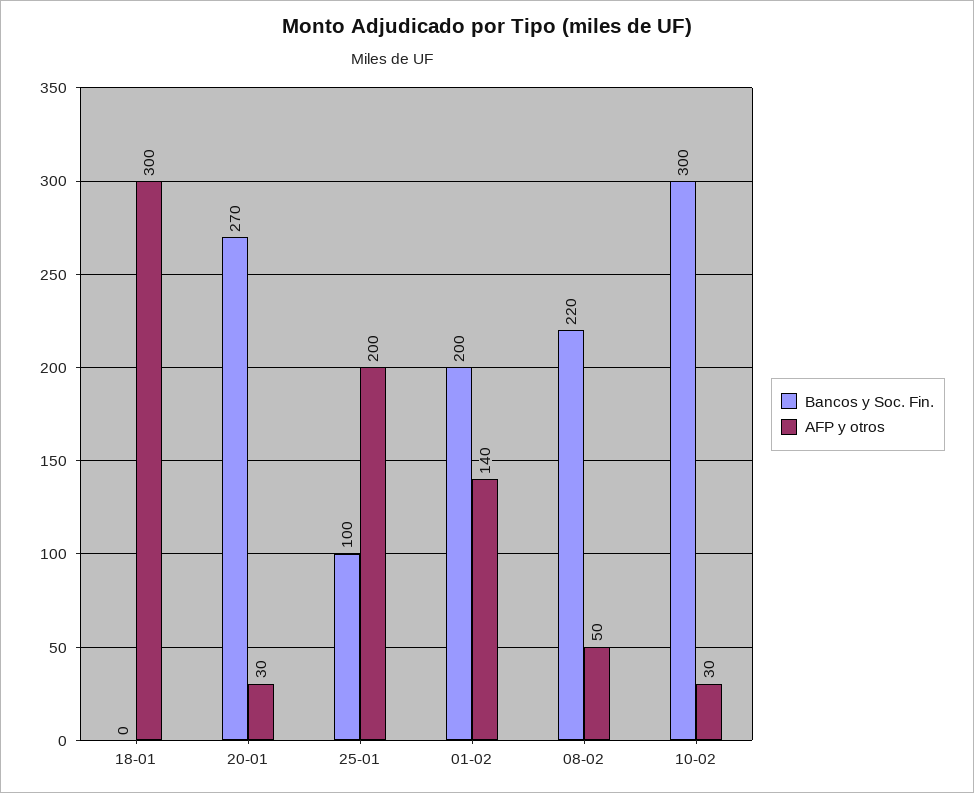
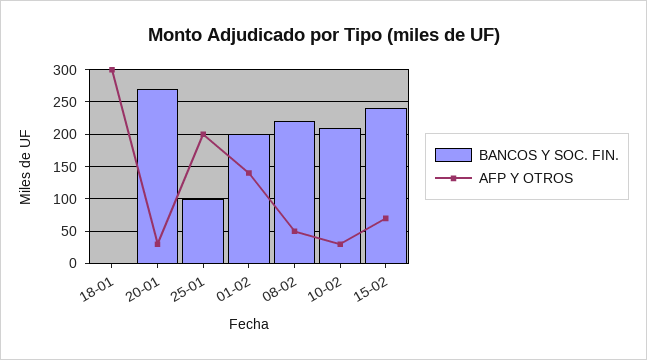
Bancos y Soc. Fin., 10-02: 300 -> 210
Bancos y Soc. Fin., 15-02: none -> 240
AFP y otros, 15-02: none -> 70

